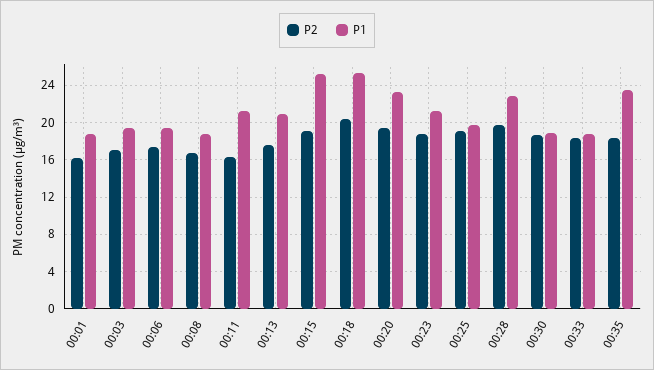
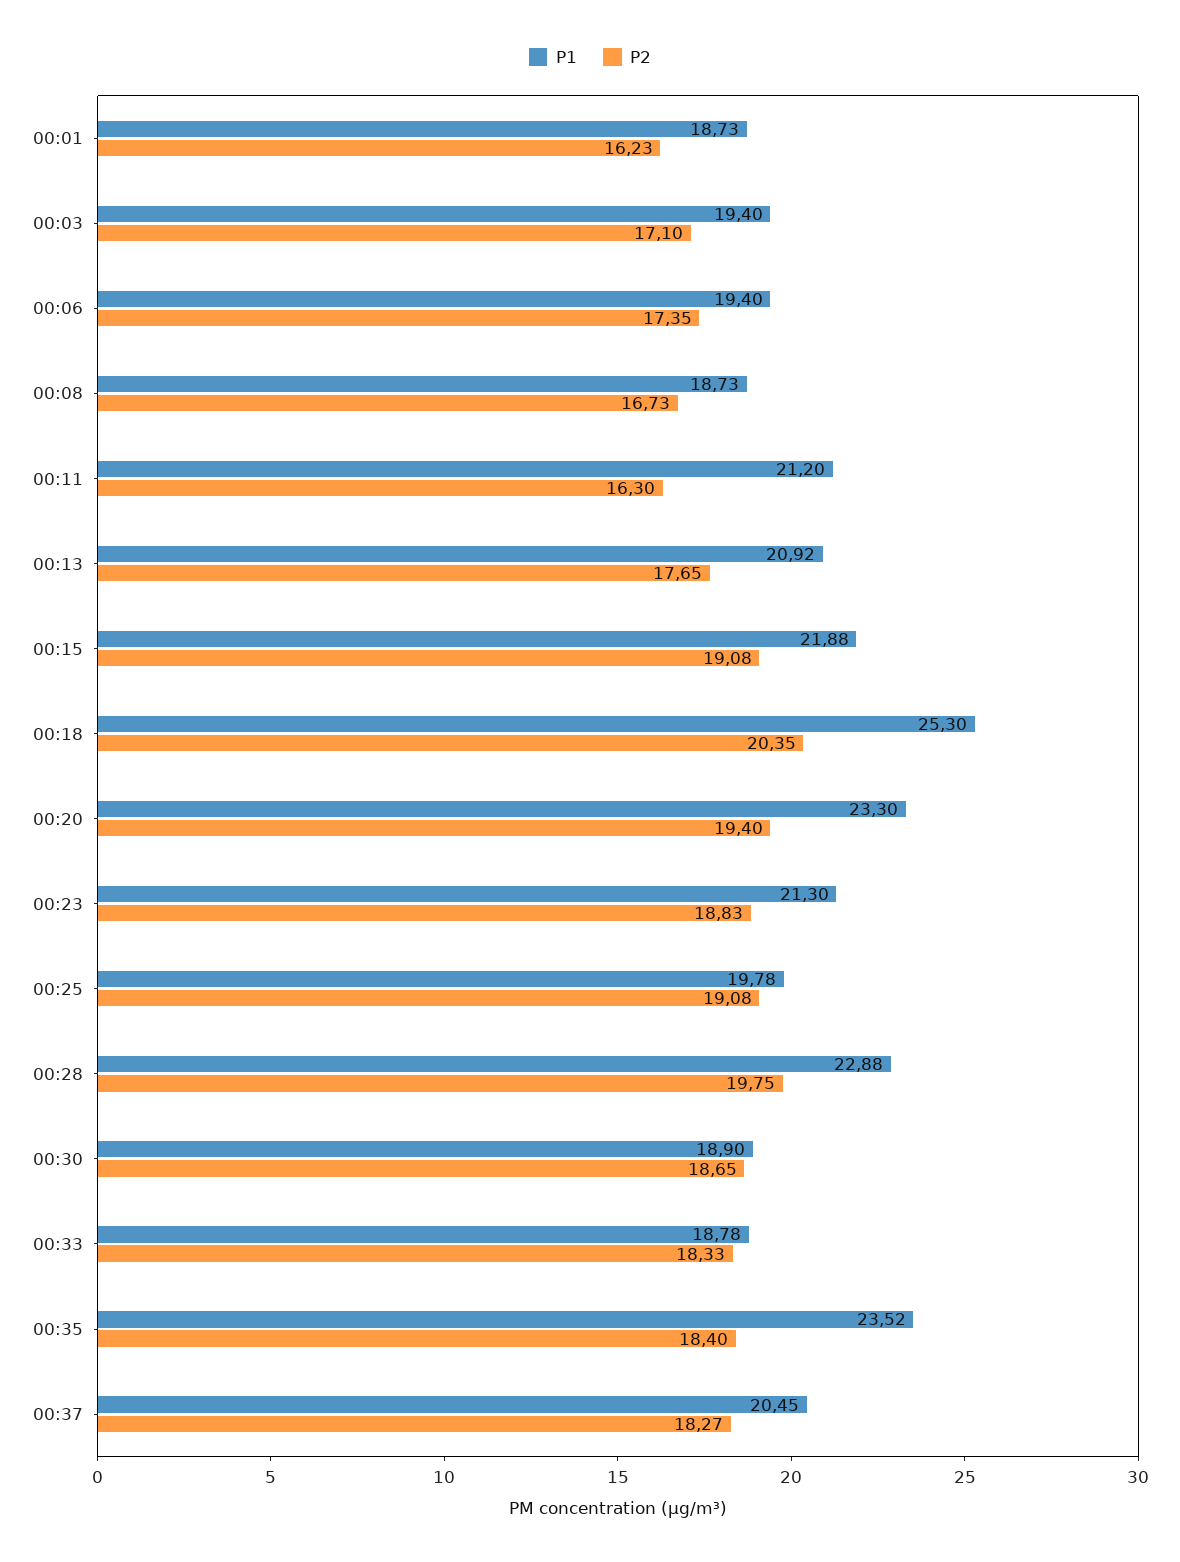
P1, 00:15: 25 -> 21.88
P1, 00:37: none -> 20.45
P2, 00:37: none -> 18.27

